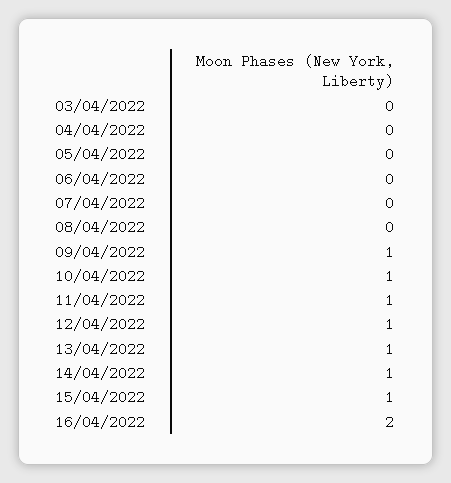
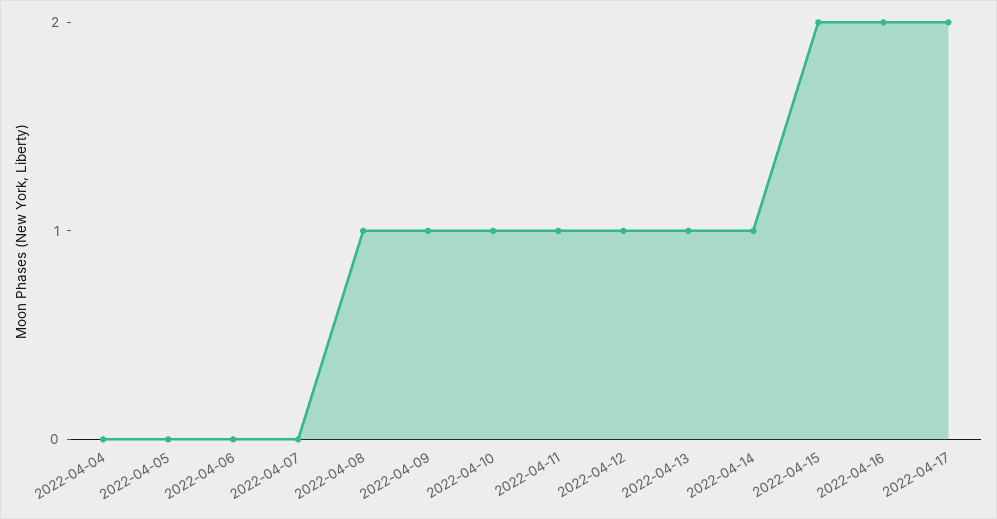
03/04/2022: 0 -> none
08/04/2022: 0 -> 1
15/04/2022: 1 -> 2
2022-04-17: none -> 2

